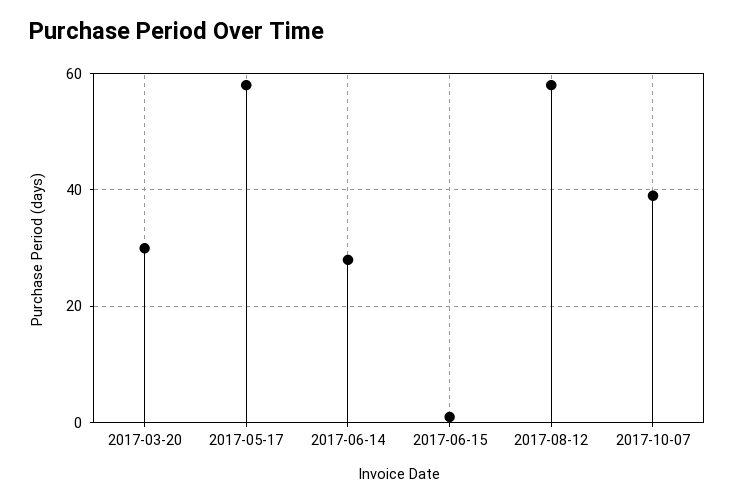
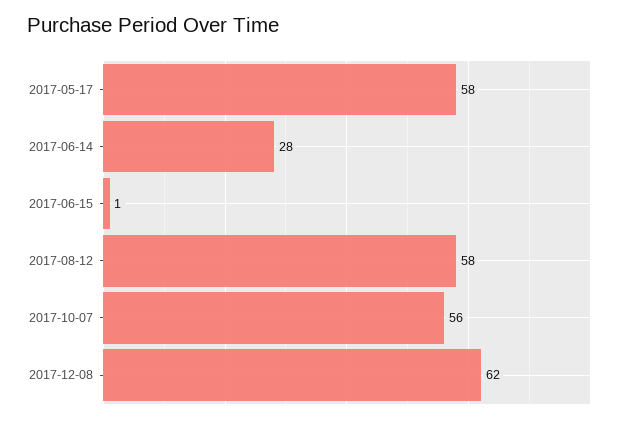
2017-03-20: 30 -> none
2017-10-07: 40 -> 56
2017-12-08: none -> 62

